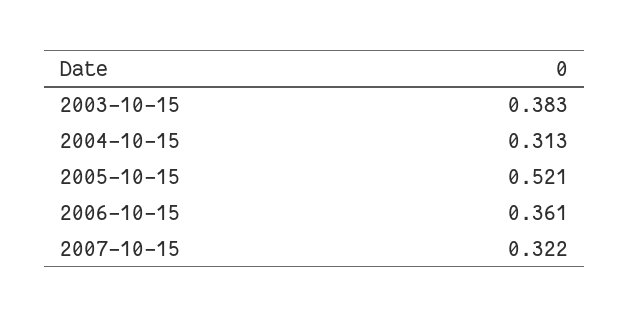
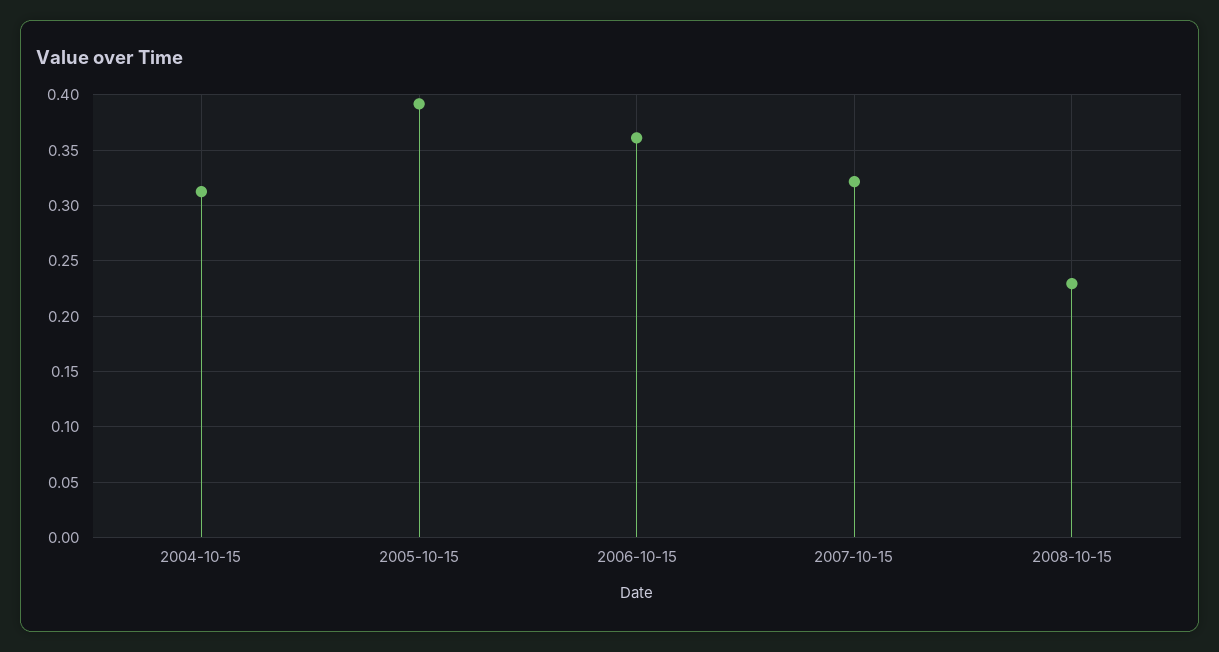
2003-10-15: 0.383 -> none
2005-10-15: 0.521 -> 0.39
2008-10-15: none -> 0.23

